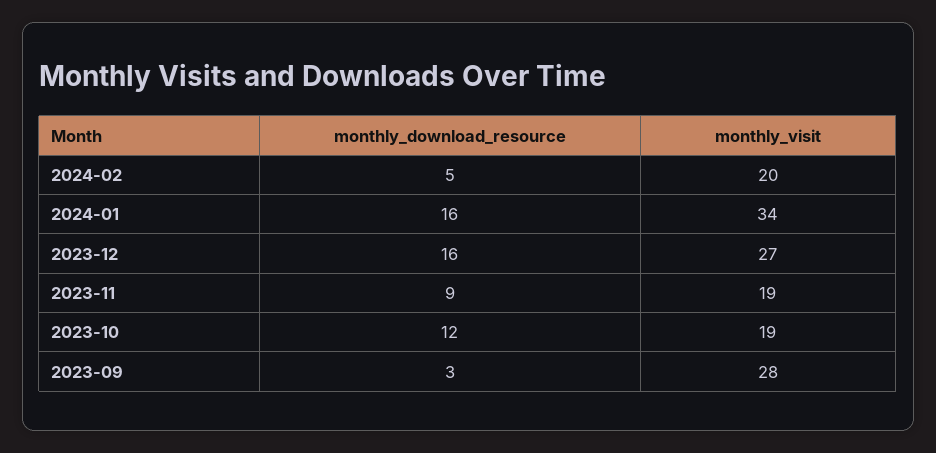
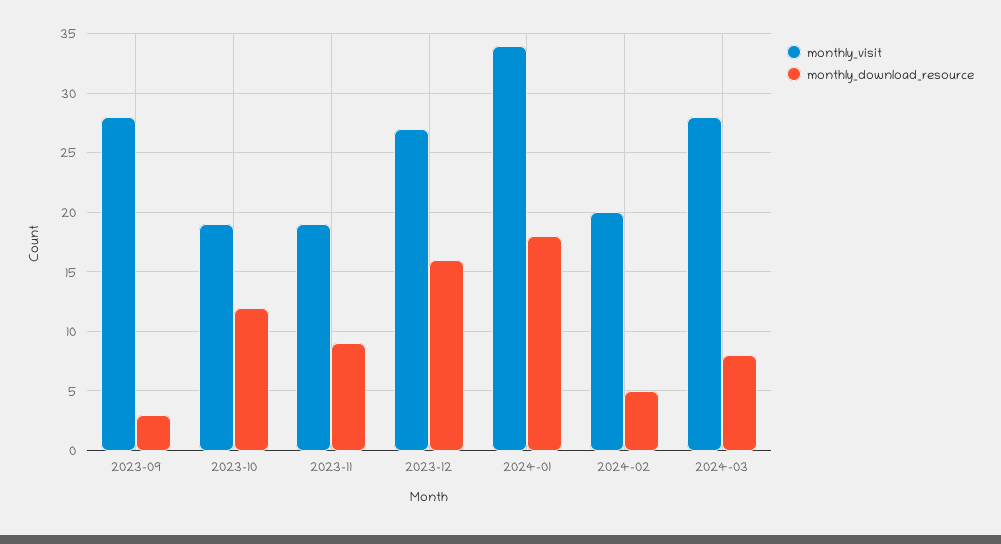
monthly_download_resource, 2024-01: 16 -> 18
monthly_visit, 2024-03: none -> 28
monthly_download_resource, 2024-03: none -> 8

